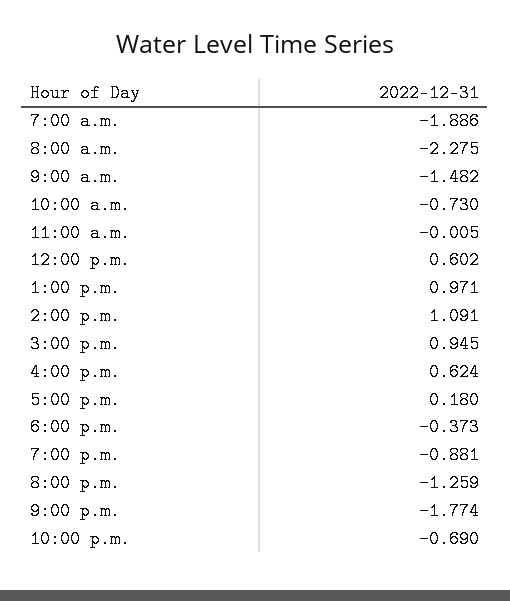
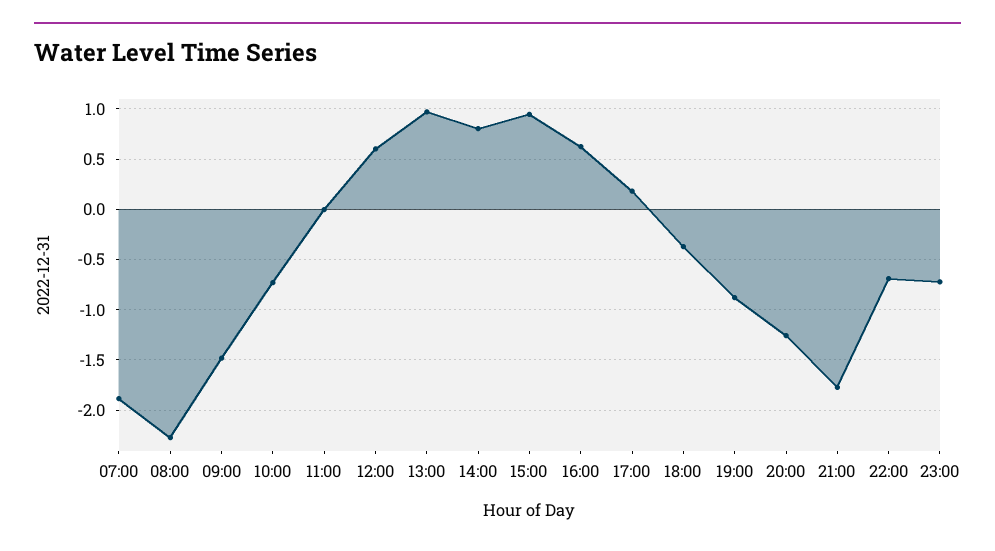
2:00 p.m.: 1.091 -> 0.8
23:00: none -> -0.7

